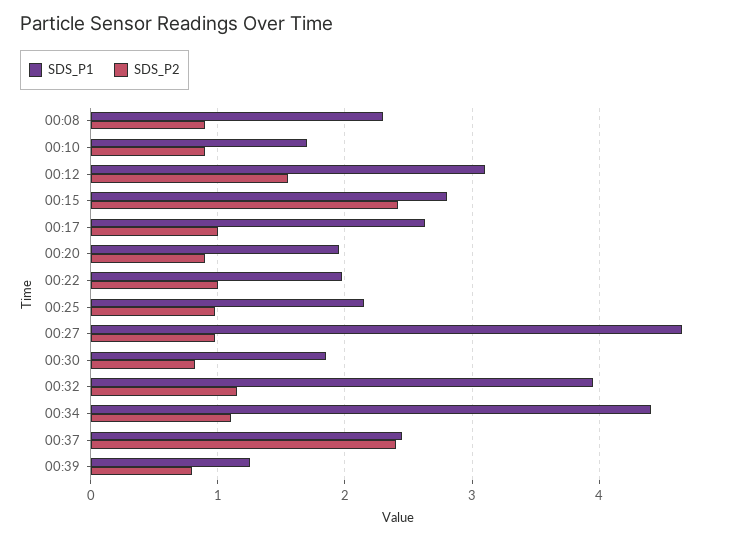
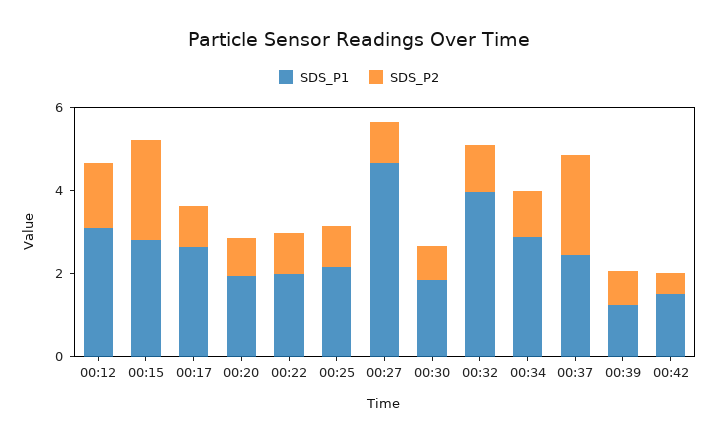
SDS_P1, 00:08: 2.3 -> none
SDS_P2, 00:08: 0.9 -> none
SDS_P1, 00:10: 1.7 -> none
SDS_P2, 00:10: 0.9 -> none
SDS_P1, 00:34: 4.4 -> 3
SDS_P1, 00:42: none -> 1.5
SDS_P2, 00:42: none -> 0.5

